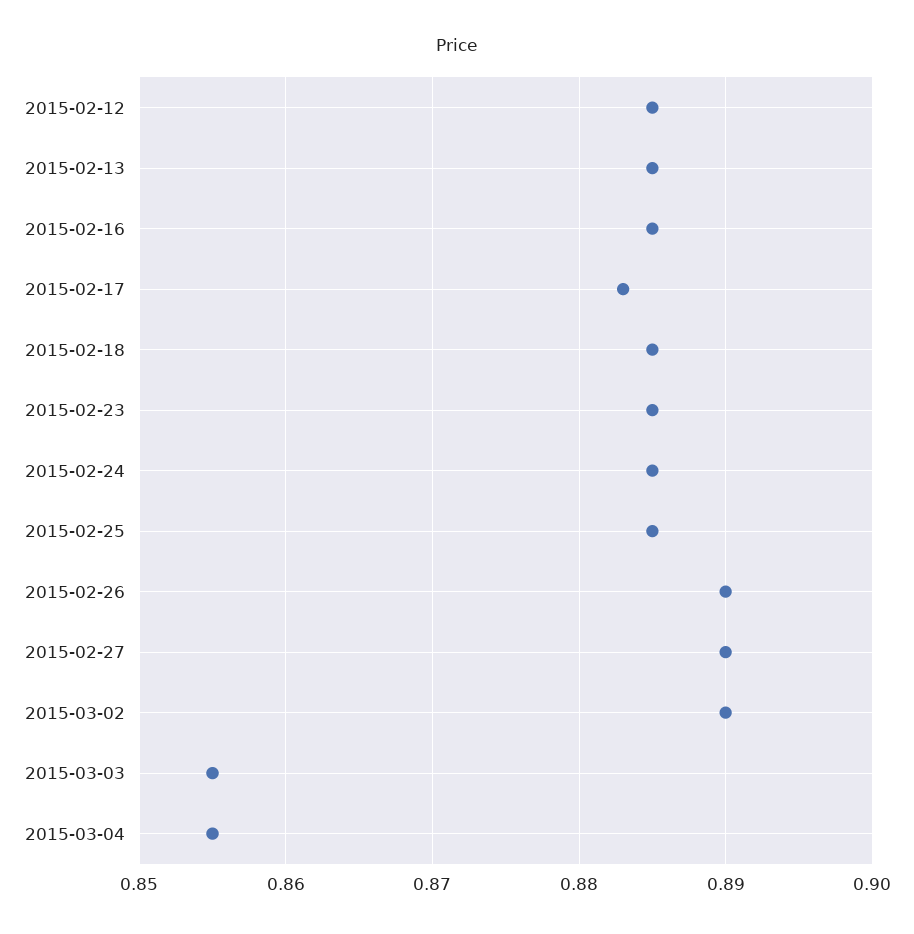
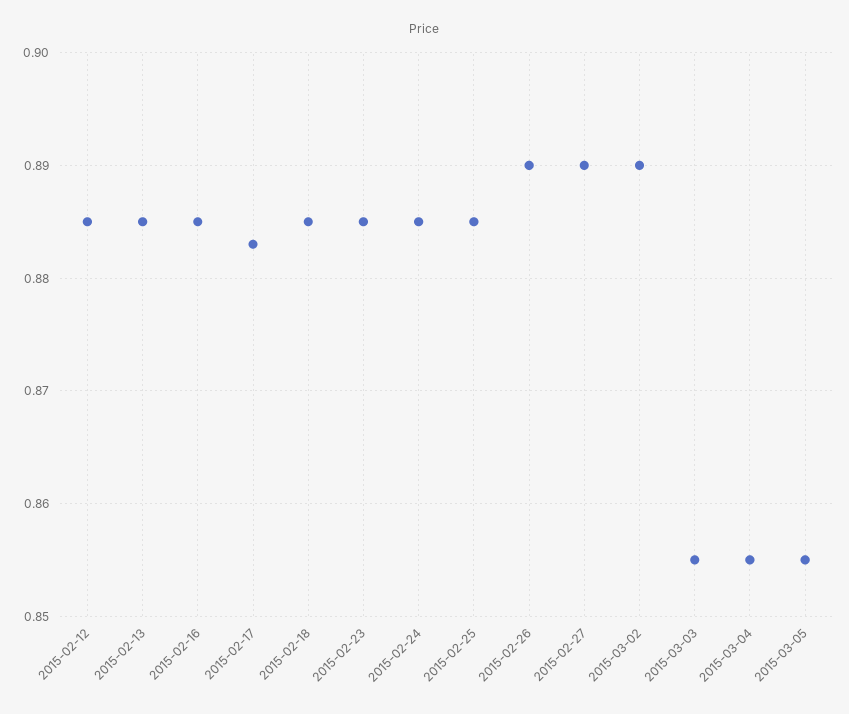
2015-03-05: none -> 0.855

